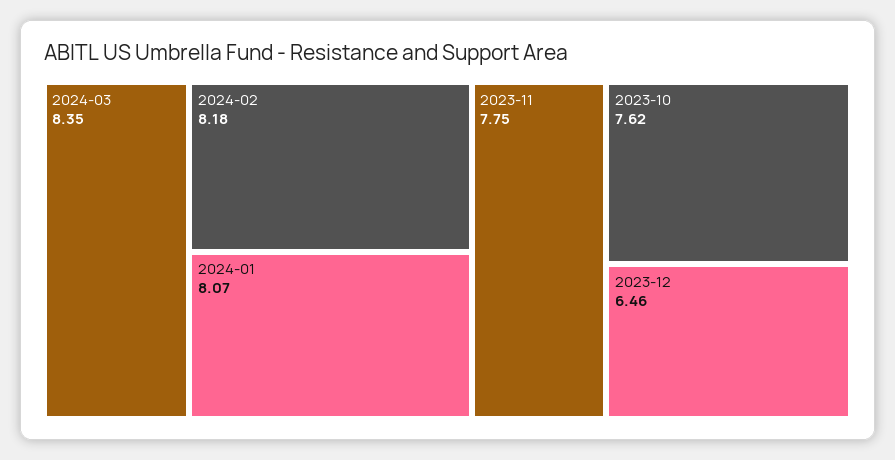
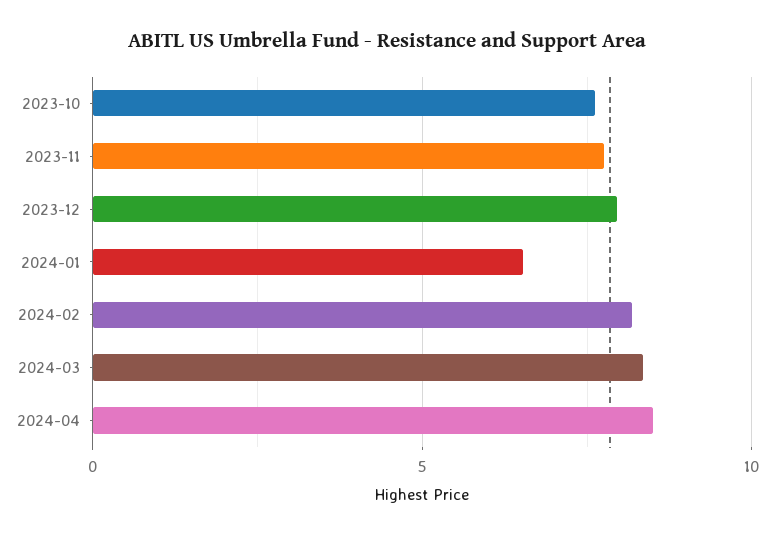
2024-01: 8.07 -> 6.5
2023-12: 6.46 -> 8
2024-04: none -> 8.5

